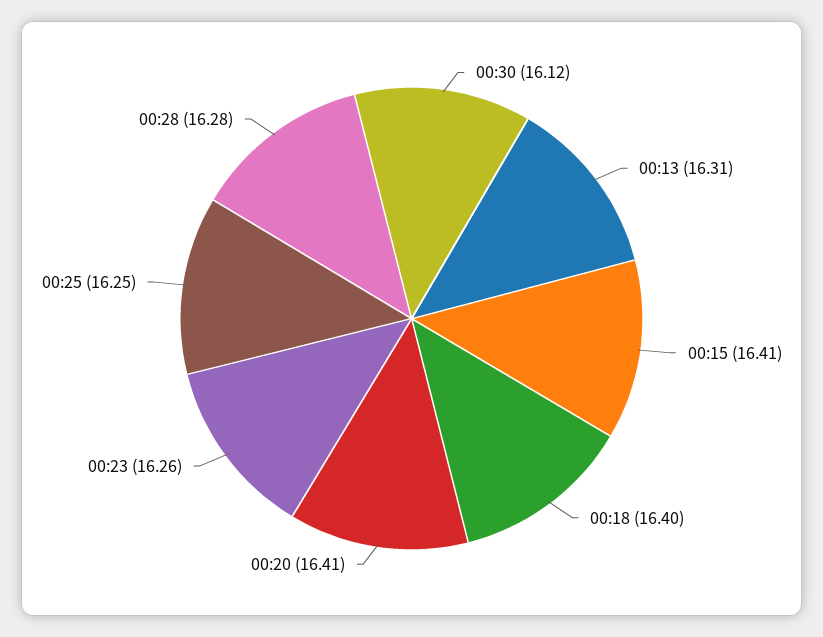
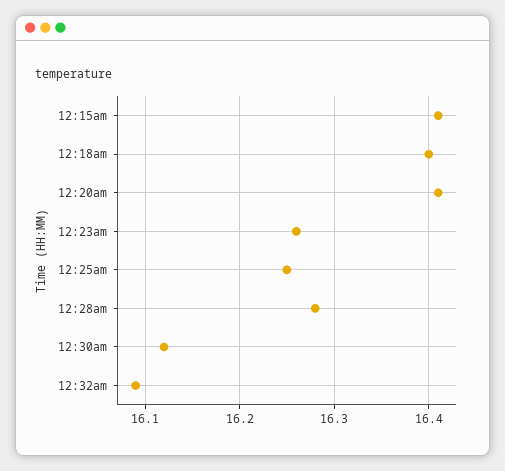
00:13: 16.31 -> none
12:32am: none -> 16.09

